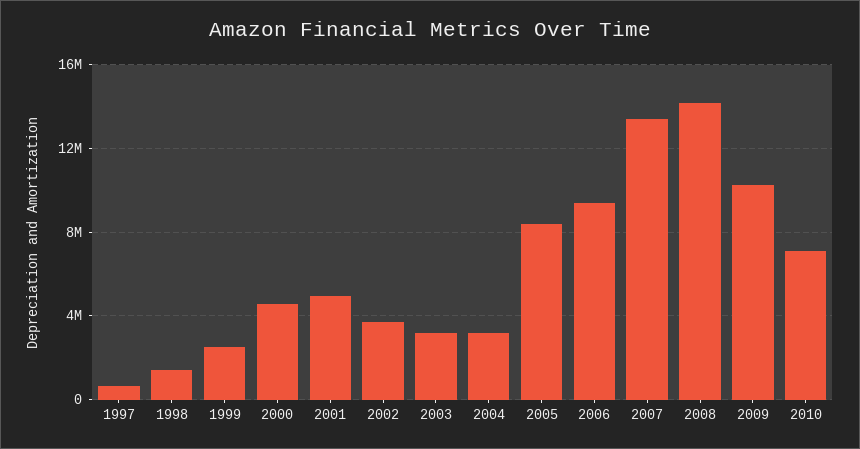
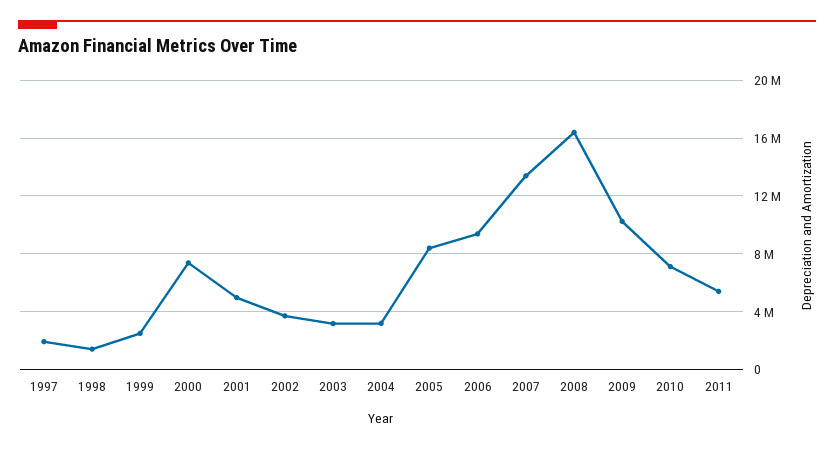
1997: 500000 -> 2000000
2000: 4500000 -> 7500000
2008: 14000000 -> 16500000
2011: none -> 5500000

